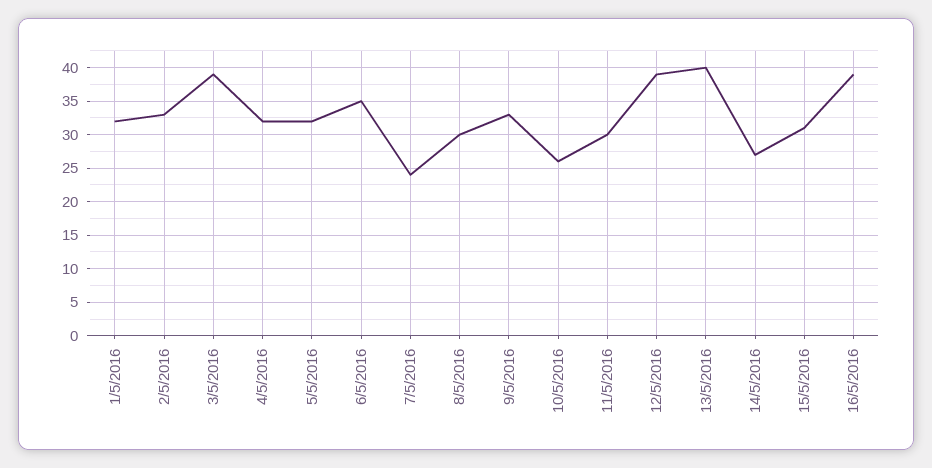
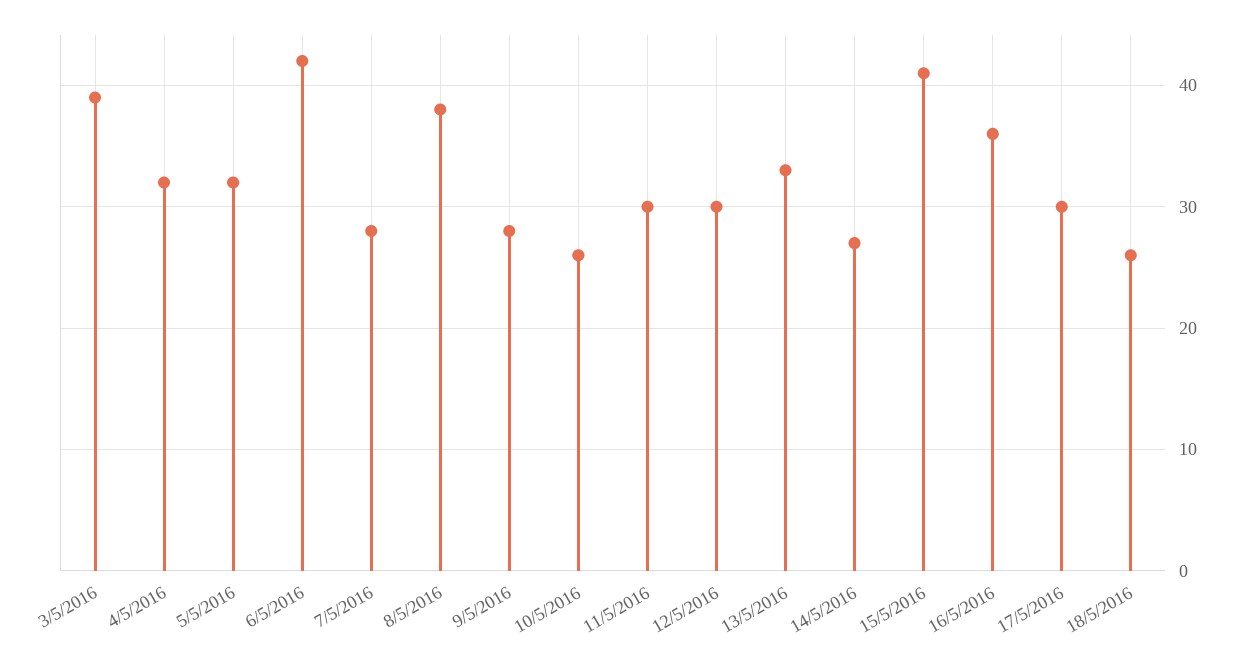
1/5/2016: 32 -> none
2/5/2016: 33 -> none
6/5/2016: 35 -> 42
7/5/2016: 24 -> 28
8/5/2016: 30 -> 38
9/5/2016: 33 -> 28
12/5/2016: 39 -> 30
13/5/2016: 40 -> 33
15/5/2016: 31 -> 41
16/5/2016: 39 -> 36
17/5/2016: none -> 30
18/5/2016: none -> 26

